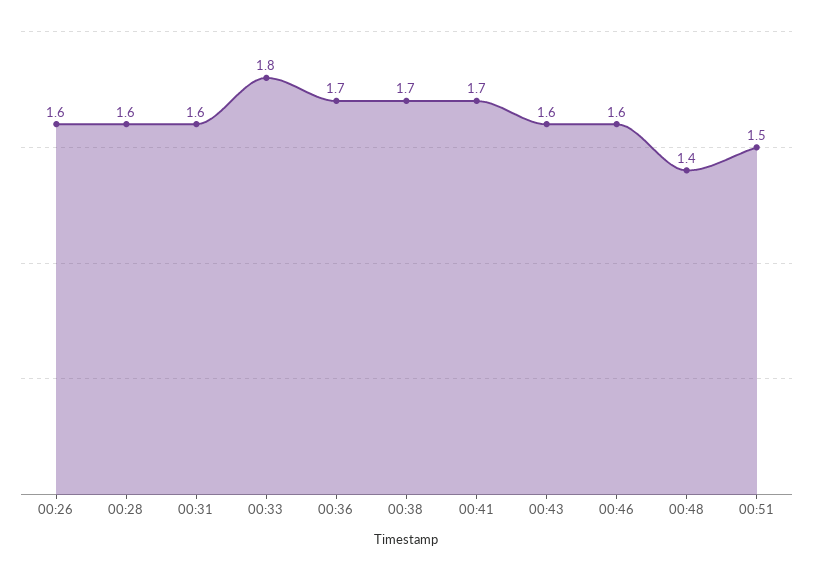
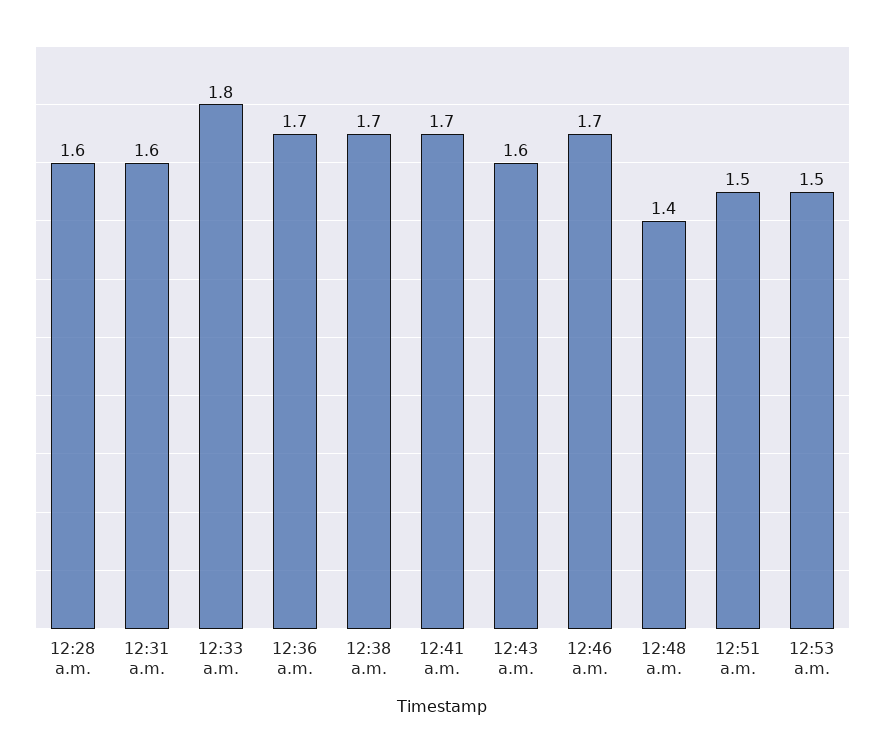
00:26: 1.6 -> none
00:46: 1.6 -> 1.7
12:53 a.m.: none -> 1.5

